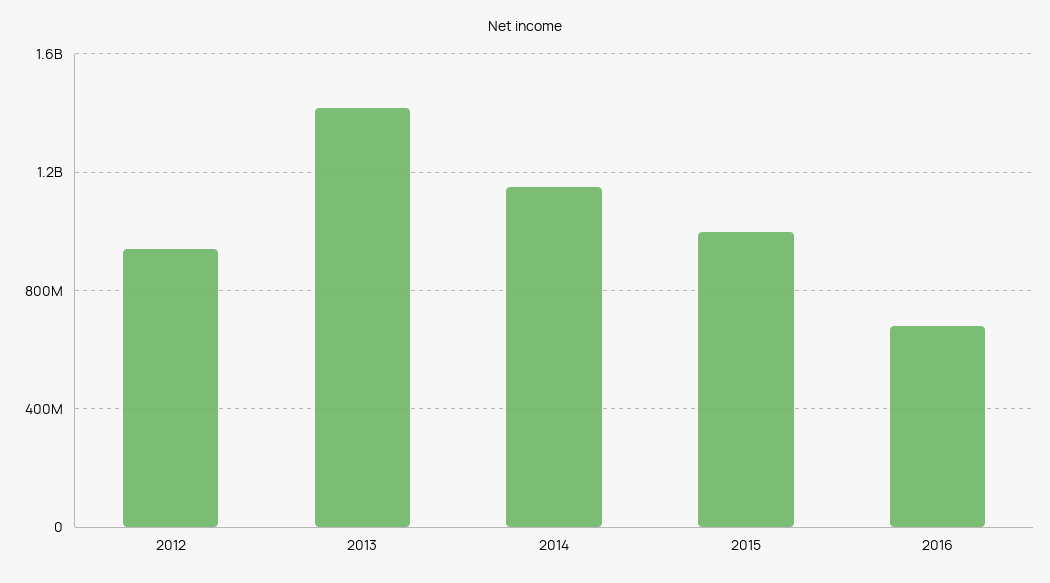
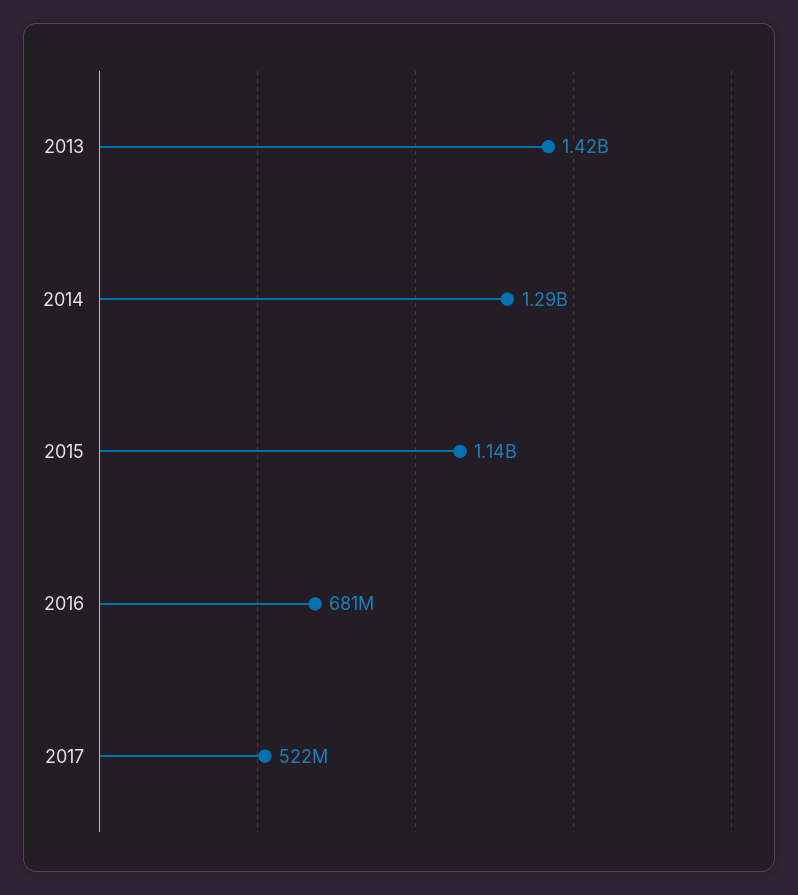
2012: 950000000 -> none
2014: 1150000000 -> 1290000000
2015: 1000000000 -> 1140000000
2017: none -> 522000000

